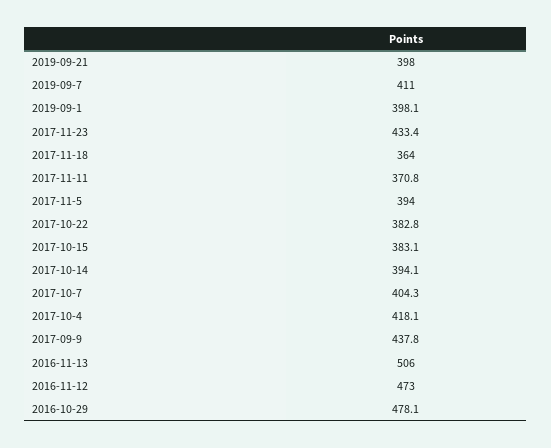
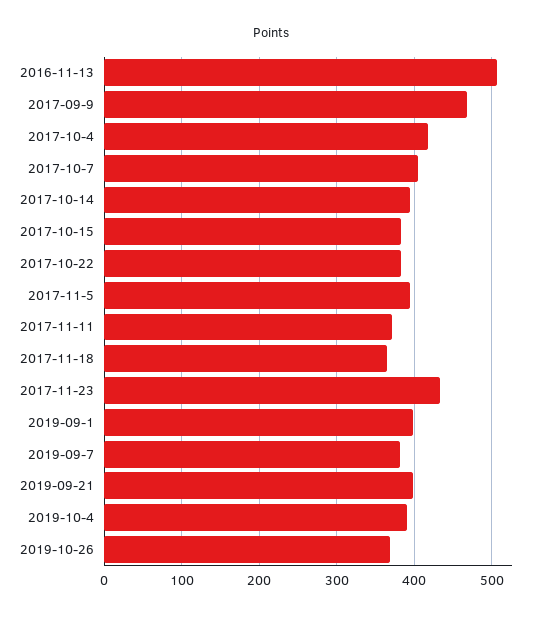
2019-09-7: 411 -> 380
2017-09-9: 437.8 -> 470
2016-11-12: 473 -> none
2016-10-29: 478.1 -> none
2019-10-4: none -> 390
2019-10-26: none -> 370

